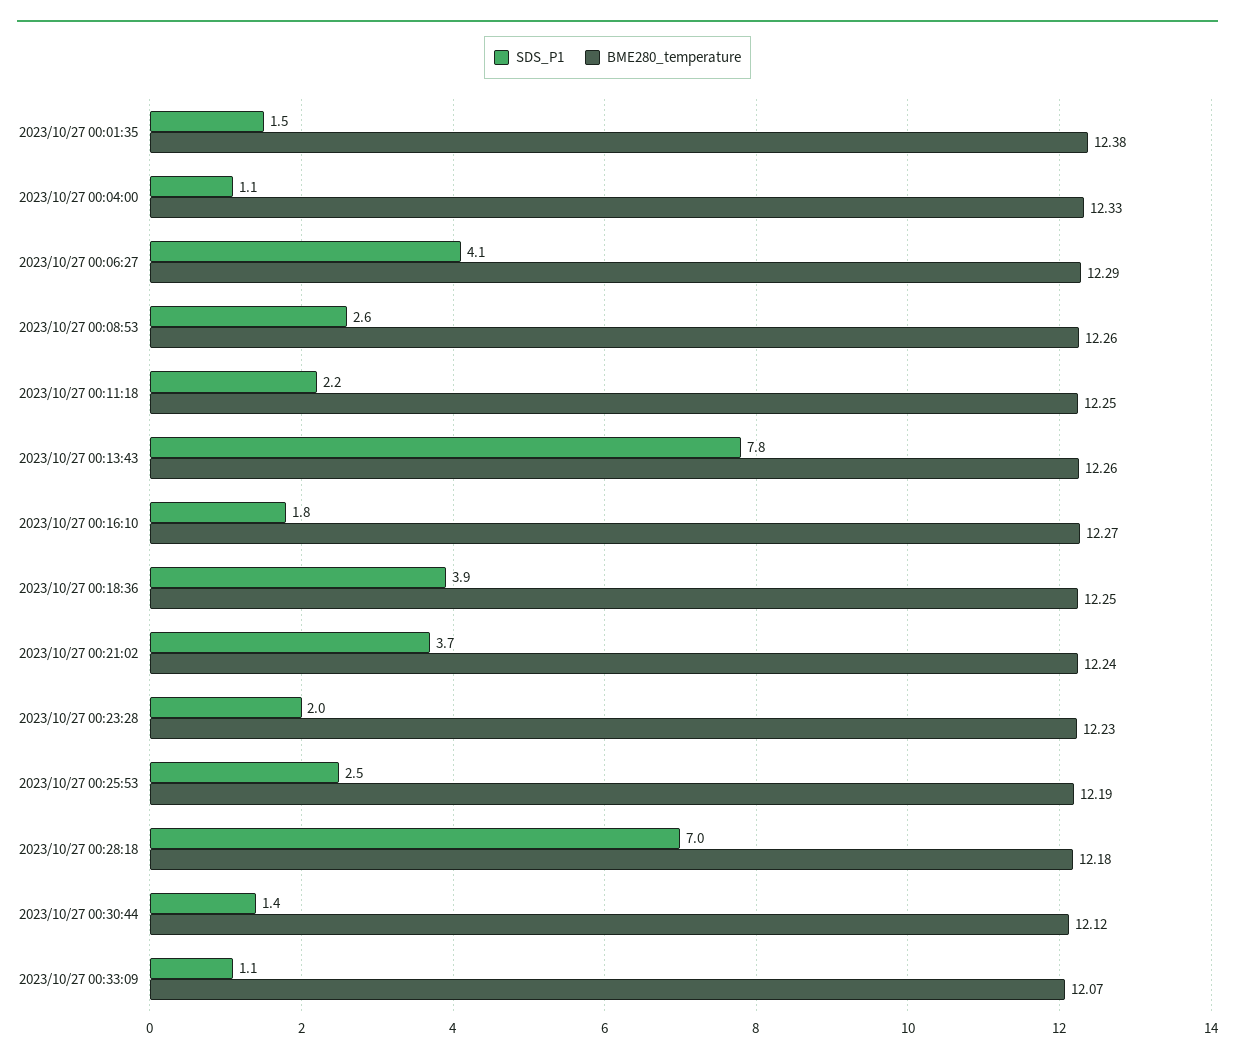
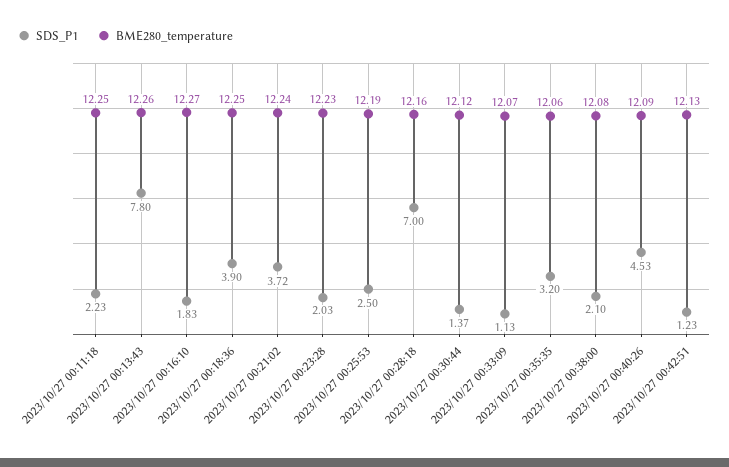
SDS_P1, 2023/10/27 00:01:35: 1.5 -> none
BME280_temperature, 2023/10/27 00:01:35: 12.38 -> none
SDS_P1, 2023/10/27 00:04:00: 1.1 -> none
BME280_temperature, 2023/10/27 00:04:00: 12.33 -> none
SDS_P1, 2023/10/27 00:06:27: 4.1 -> none
BME280_temperature, 2023/10/27 00:06:27: 12.29 -> none
SDS_P1, 2023/10/27 00:08:53: 2.6 -> none
BME280_temperature, 2023/10/27 00:08:53: 12.26 -> none
BME280_temperature, 2023/10/27 00:28:18: 12.18 -> 12.16
SDS_P1, 2023/10/27 00:35:35: none -> 3.2
BME280_temperature, 2023/10/27 00:35:35: none -> 12.06
SDS_P1, 2023/10/27 00:38:00: none -> 2.1
BME280_temperature, 2023/10/27 00:38:00: none -> 12.08
SDS_P1, 2023/10/27 00:40:26: none -> 4.53
BME280_temperature, 2023/10/27 00:40:26: none -> 12.09
SDS_P1, 2023/10/27 00:42:51: none -> 1.23
BME280_temperature, 2023/10/27 00:42:51: none -> 12.13

